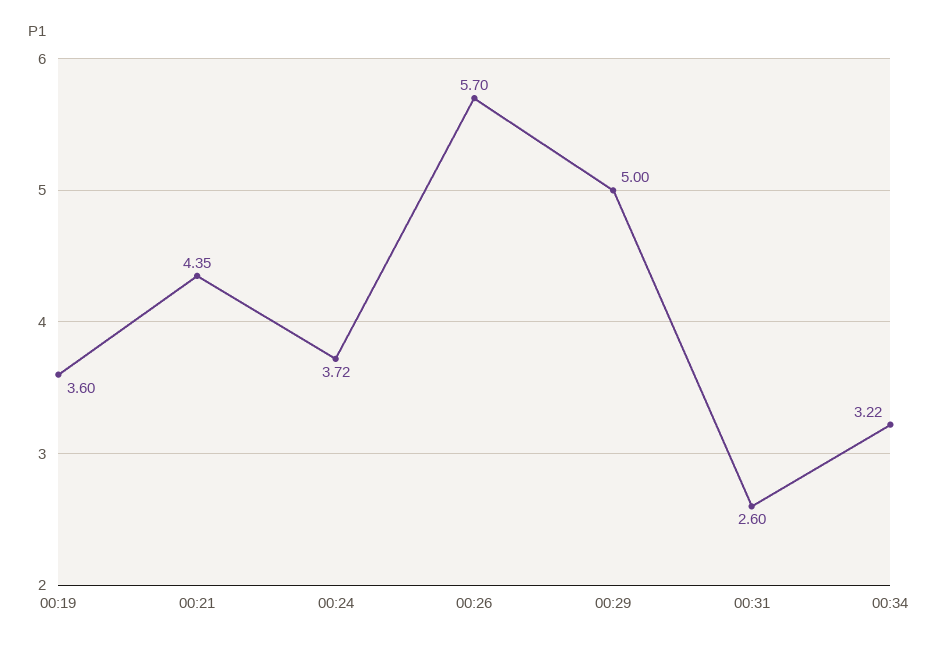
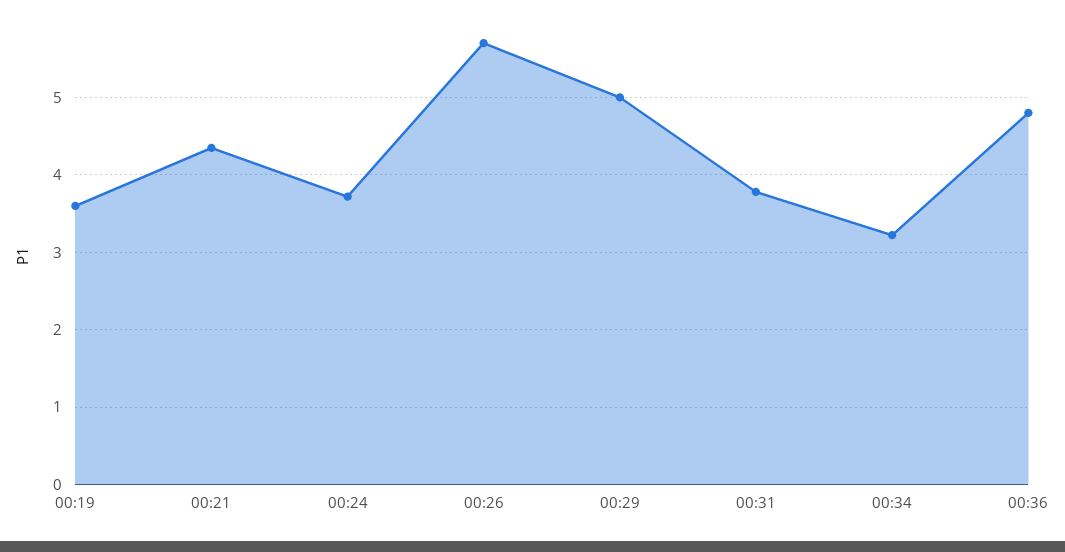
00:31: 2.6 -> 3.8
00:36: none -> 4.8

